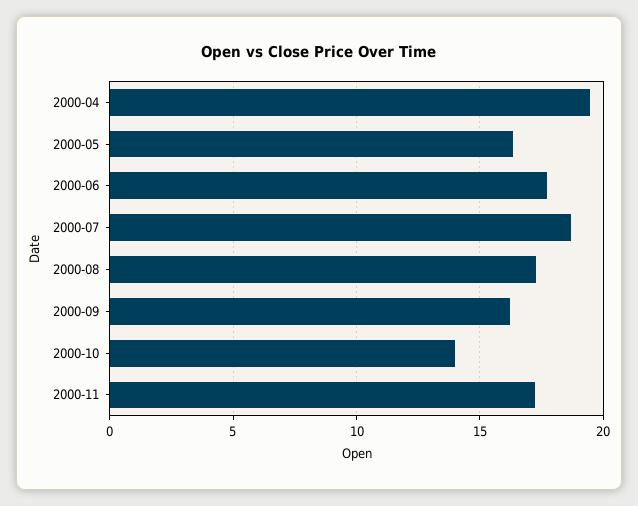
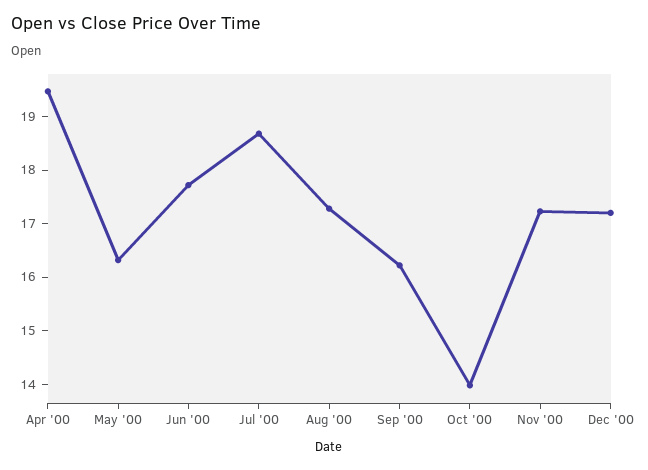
Dec '00: none -> 17.2

